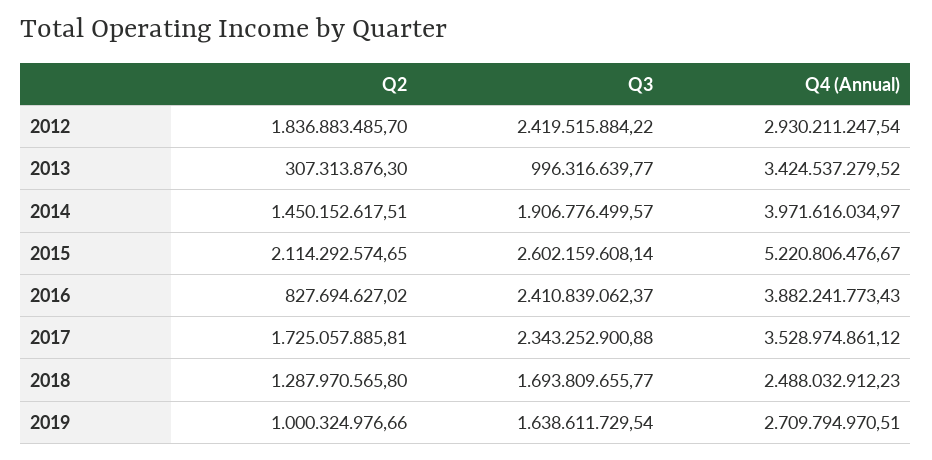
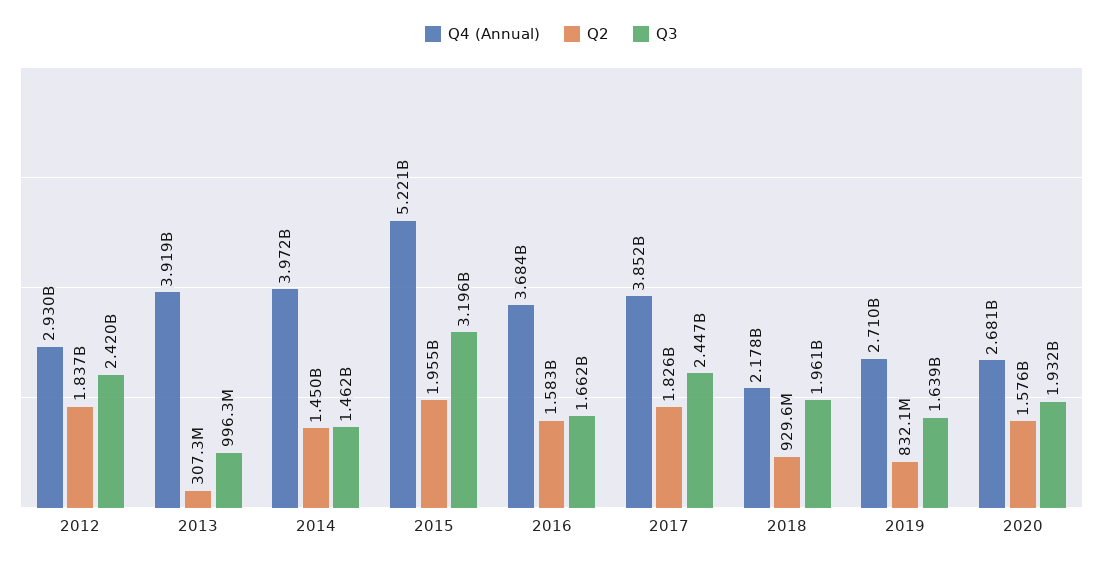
Q4 (Annual), 2013: 3424537279.52 -> 3919000000
Q3, 2014: 1906776499.57 -> 1462000000
Q2, 2015: 2114292574.65 -> 1955000000
Q3, 2015: 2602159608.14 -> 3196000000
Q2, 2016: 827694627.02 -> 1583000000
Q3, 2016: 2410839062.37 -> 1662000000
Q4 (Annual), 2016: 3882241773.43 -> 3684000000
Q2, 2017: 1725057885.81 -> 1826000000
Q3, 2017: 2343252900.88 -> 2447000000
Q4 (Annual), 2017: 3528974861.12 -> 3852000000
Q2, 2018: 1287970565.8 -> 929600000
Q3, 2018: 1693809655.77 -> 1961000000
Q4 (Annual), 2018: 2488032912.23 -> 2178000000
Q2, 2019: 1000324976.66 -> 832100000
Q4 (Annual), 2020: none -> 2681000000
Q2, 2020: none -> 1576000000
Q3, 2020: none -> 1932000000

